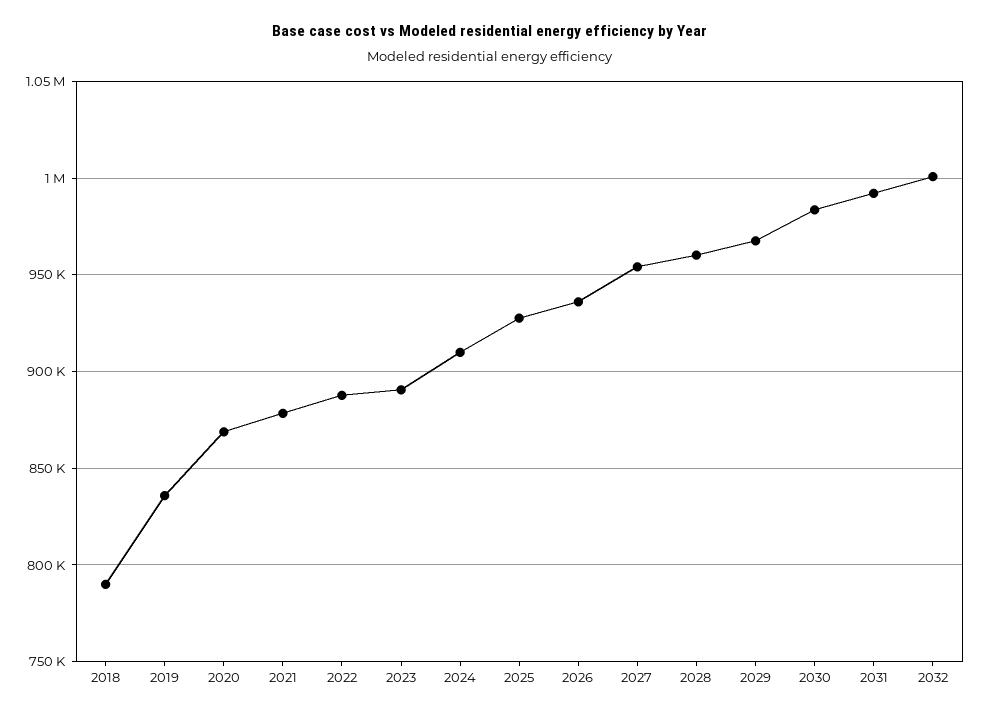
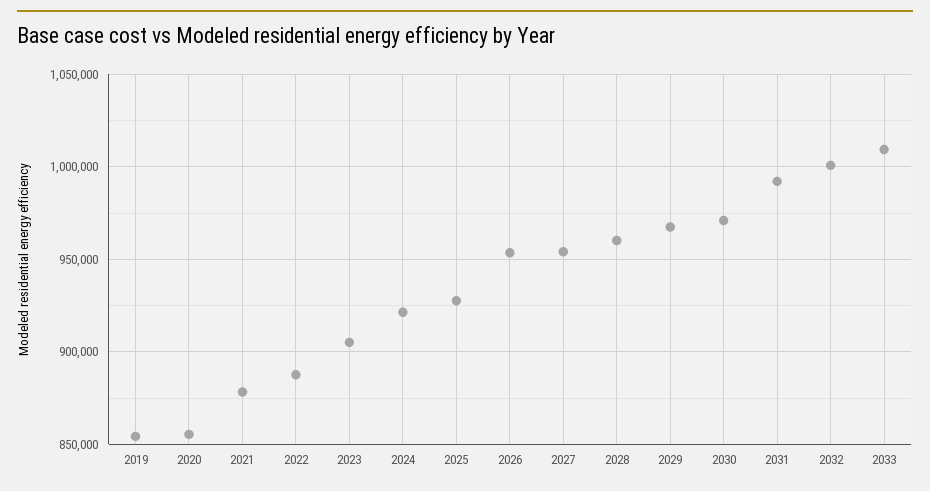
2018: 790000 -> none
2019: 835000 -> 855000
2020: 870000 -> 855000
2023: 890000 -> 905000
2024: 910000 -> 920000
2026: 935000 -> 955000
2030: 985000 -> 970000
2033: none -> 1010000

